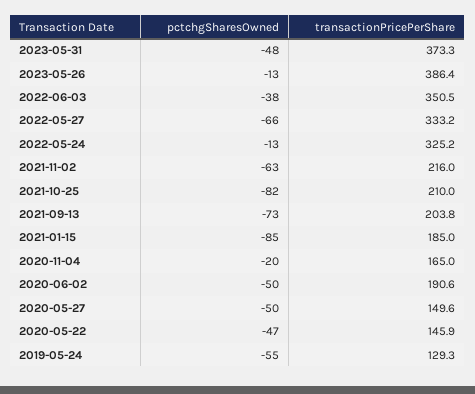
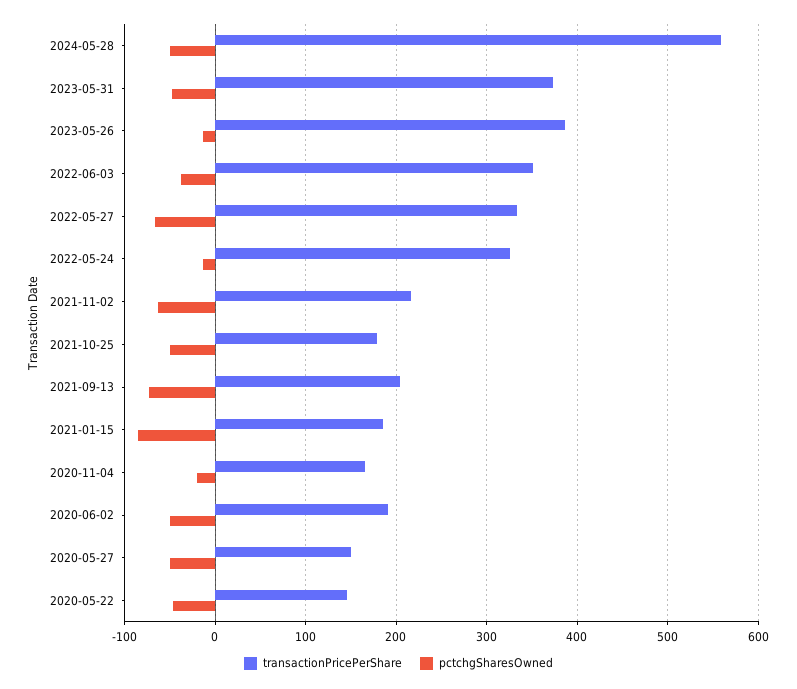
pctchgSharesOwned, 2021-10-25: -82 -> -50
transactionPricePerShare, 2021-10-25: 210 -> 180
pctchgSharesOwned, 2019-05-24: -55 -> none
transactionPricePerShare, 2019-05-24: 129.3 -> none
transactionPricePerShare, 2024-05-28: none -> 560
pctchgSharesOwned, 2024-05-28: none -> -50

